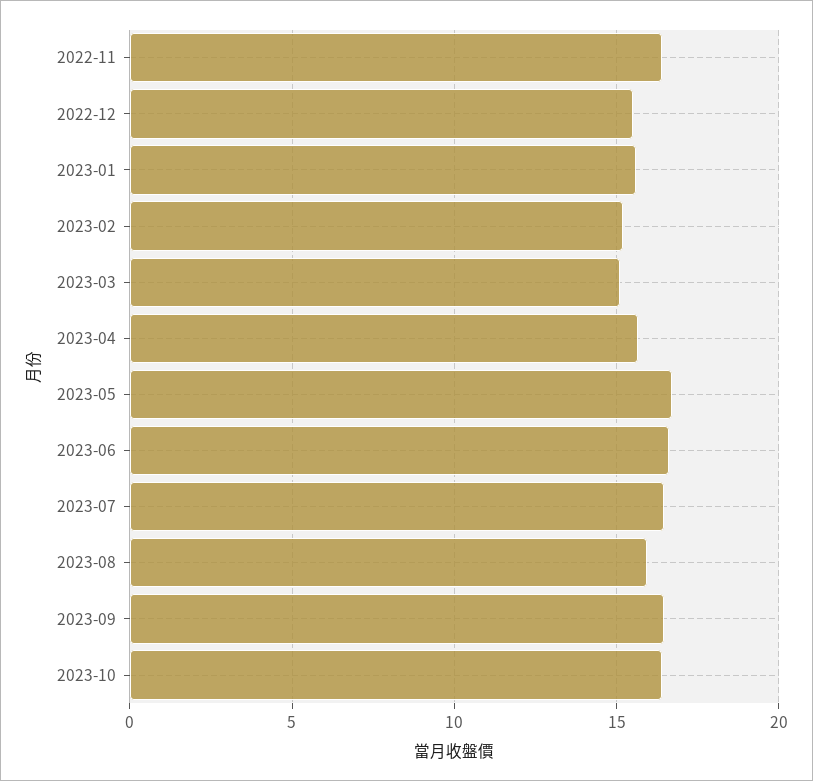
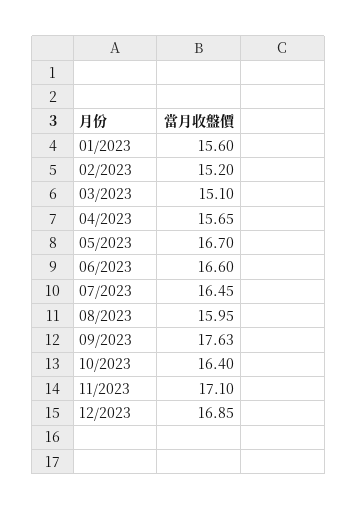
2022-11: 16.5 -> none
2022-12: 15.5 -> none
2023-09: 16.5 -> 17.63
11/2023: none -> 17.1
12/2023: none -> 16.85

